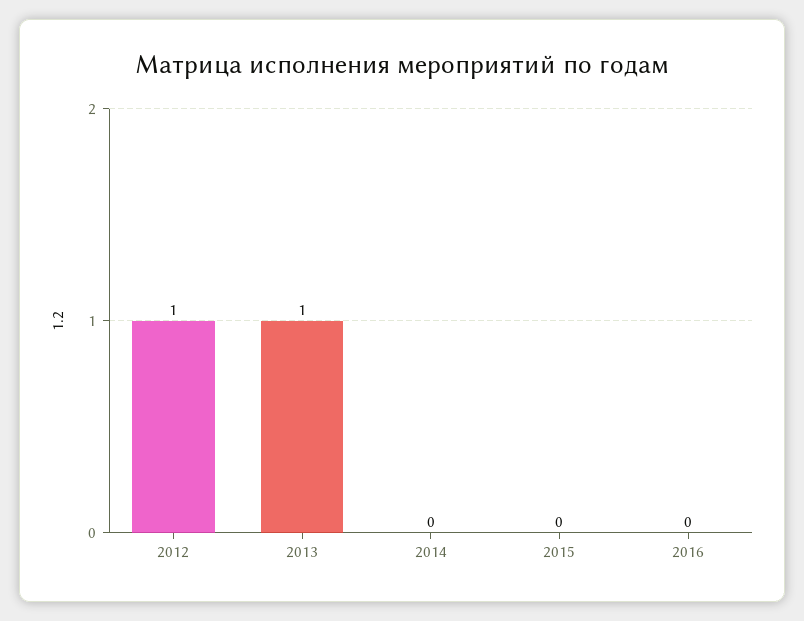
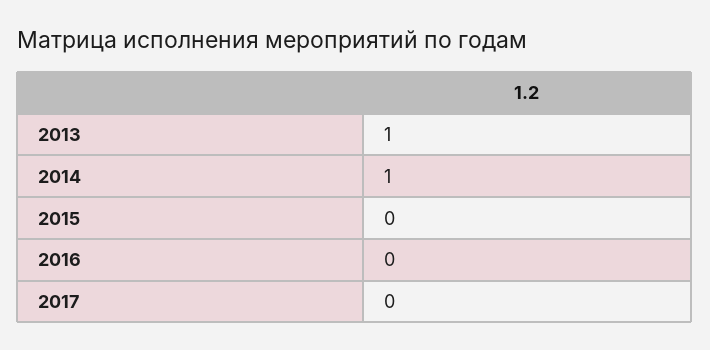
2012: 1 -> none
2014: 0 -> 1
2017: none -> 0

